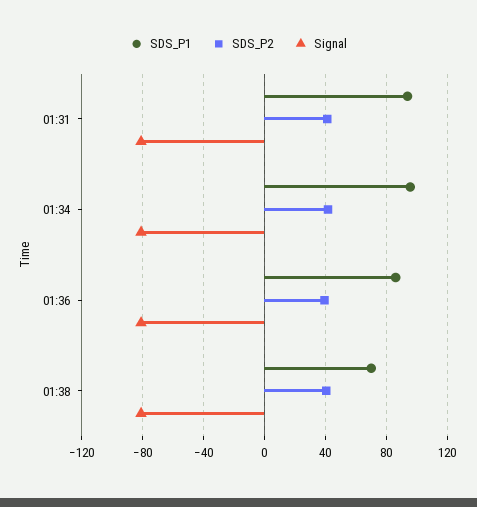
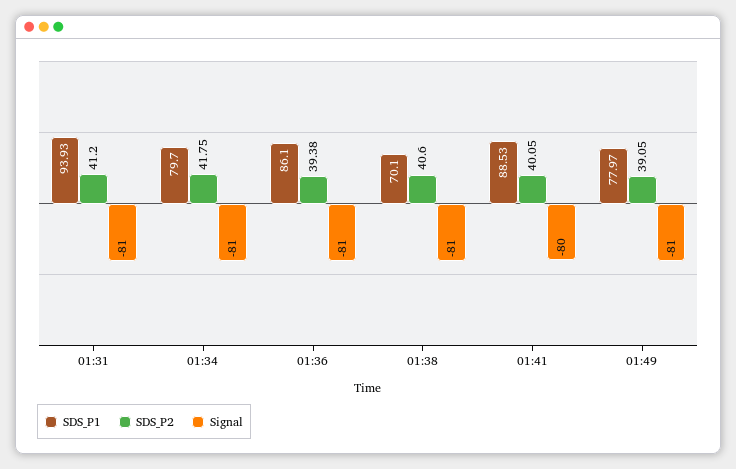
SDS_P1, 01:34: 95 -> 79.7
SDS_P1, 01:41: none -> 88.53
SDS_P2, 01:41: none -> 40.05
Signal, 01:41: none -> -80
SDS_P1, 01:49: none -> 77.97
SDS_P2, 01:49: none -> 39.05
Signal, 01:49: none -> -81

